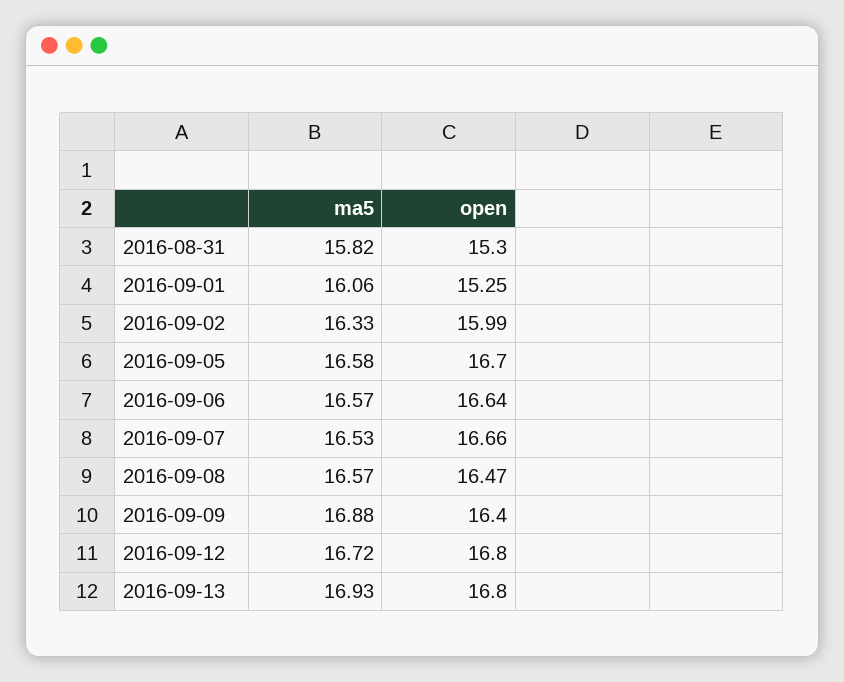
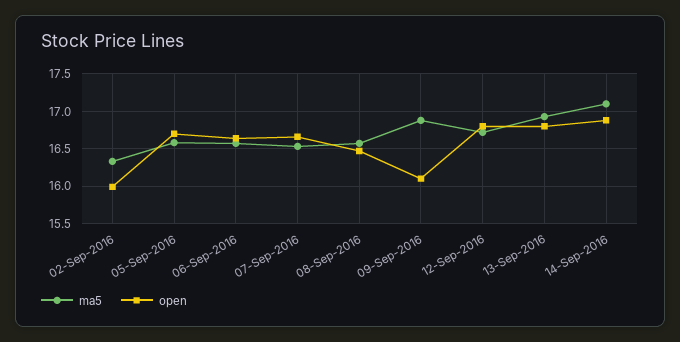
ma5, 2016-08-31: 15.82 -> none
open, 2016-08-31: 15.3 -> none
ma5, 2016-09-01: 16.06 -> none
open, 2016-09-01: 15.25 -> none
open, 2016-09-09: 16.4 -> 16.1
ma5, 14-Sep-2016: none -> 17.1
open, 14-Sep-2016: none -> 16.9

